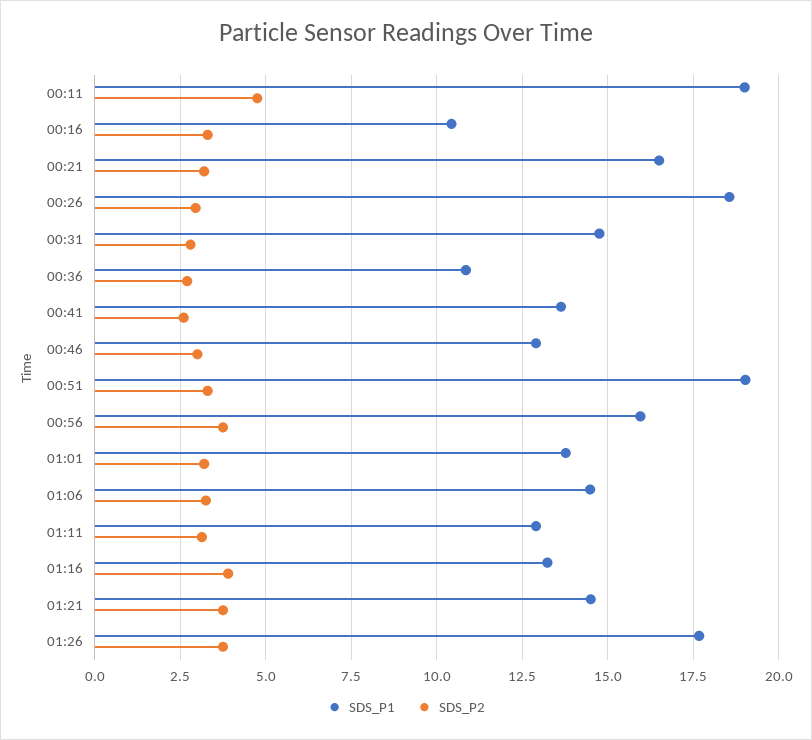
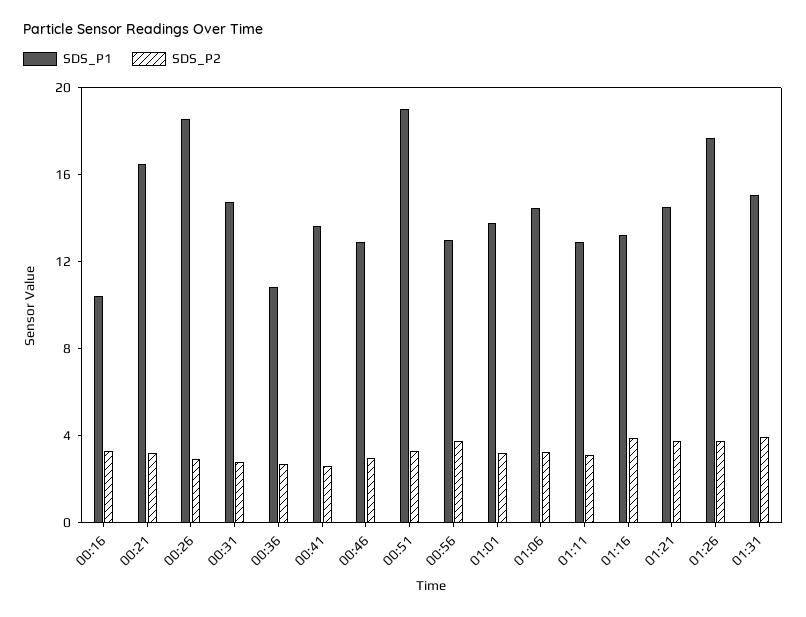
SDS_P1, 00:11: 19 -> none
SDS_P2, 00:11: 4.75 -> none
SDS_P1, 00:56: 16 -> 13
SDS_P1, 01:31: none -> 15
SDS_P2, 01:31: none -> 4

